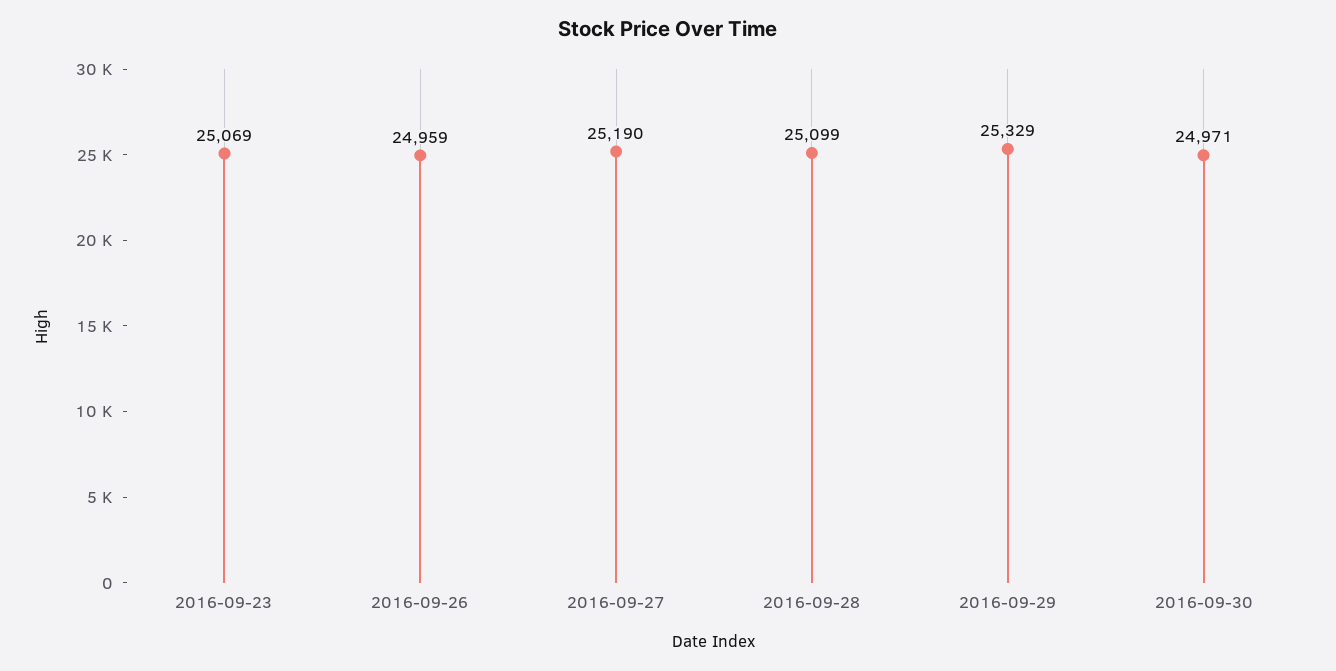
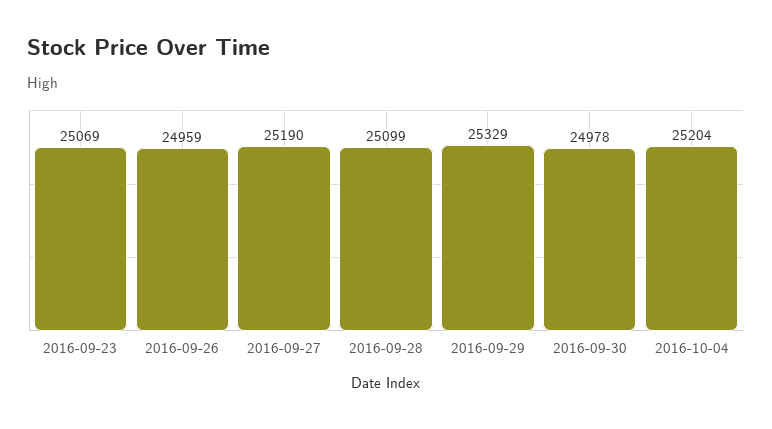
2016-09-30: 24971 -> 24978
2016-10-04: none -> 25204

